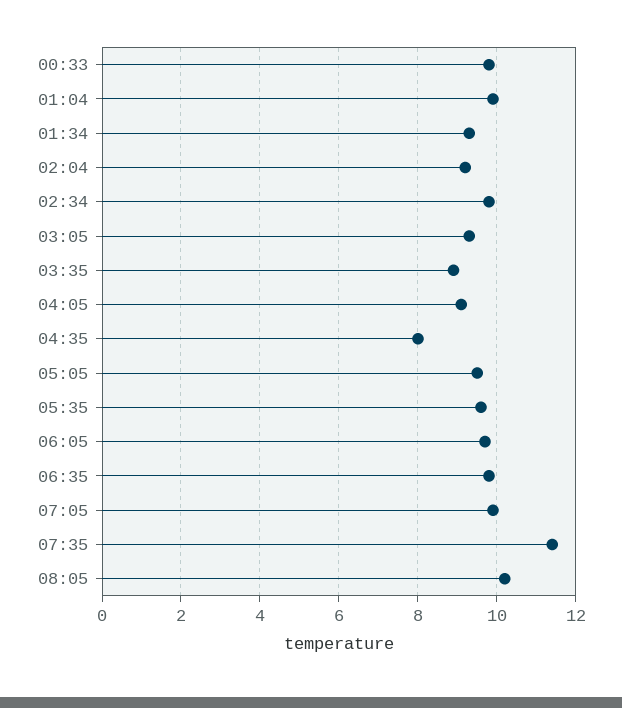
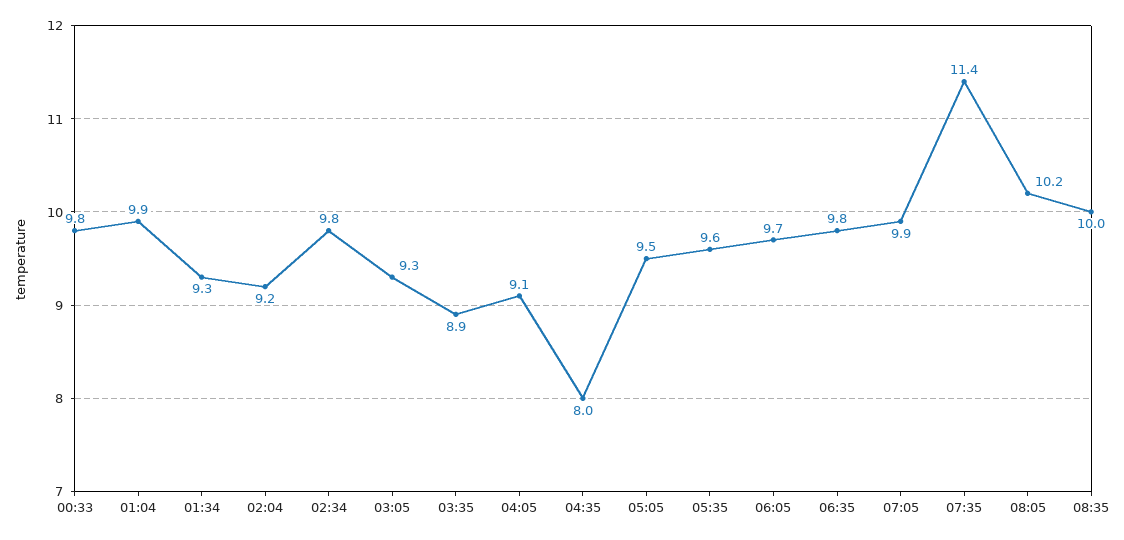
08:35: none -> 10

